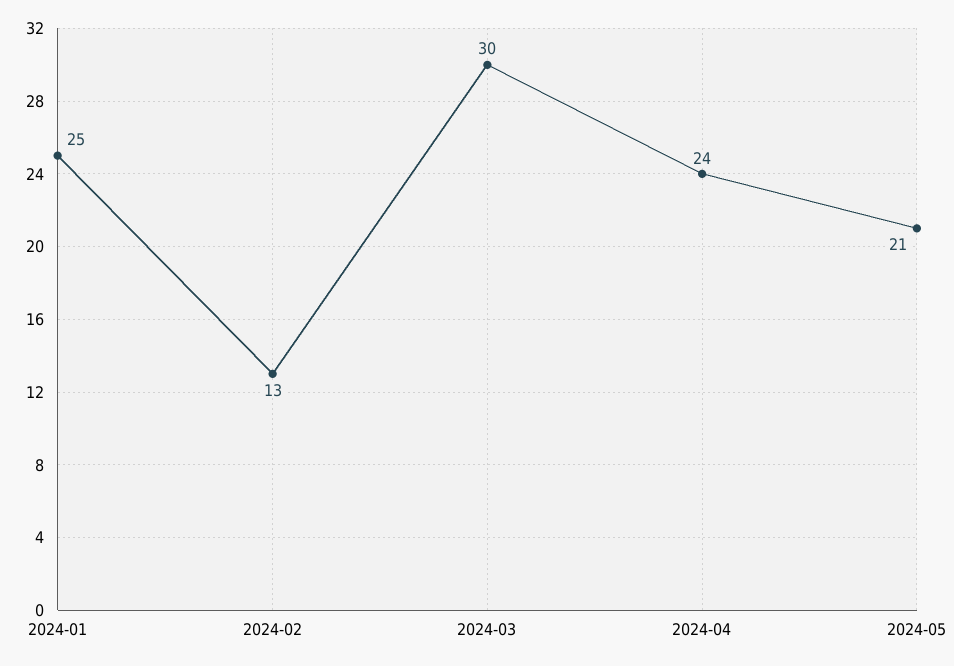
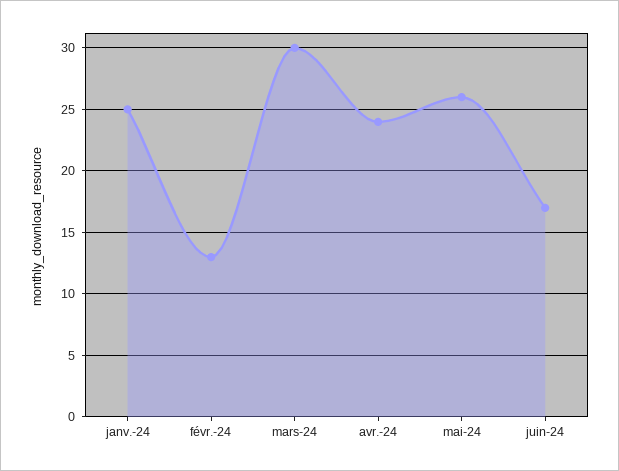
2024-05: 21 -> 26
juin-24: none -> 17

